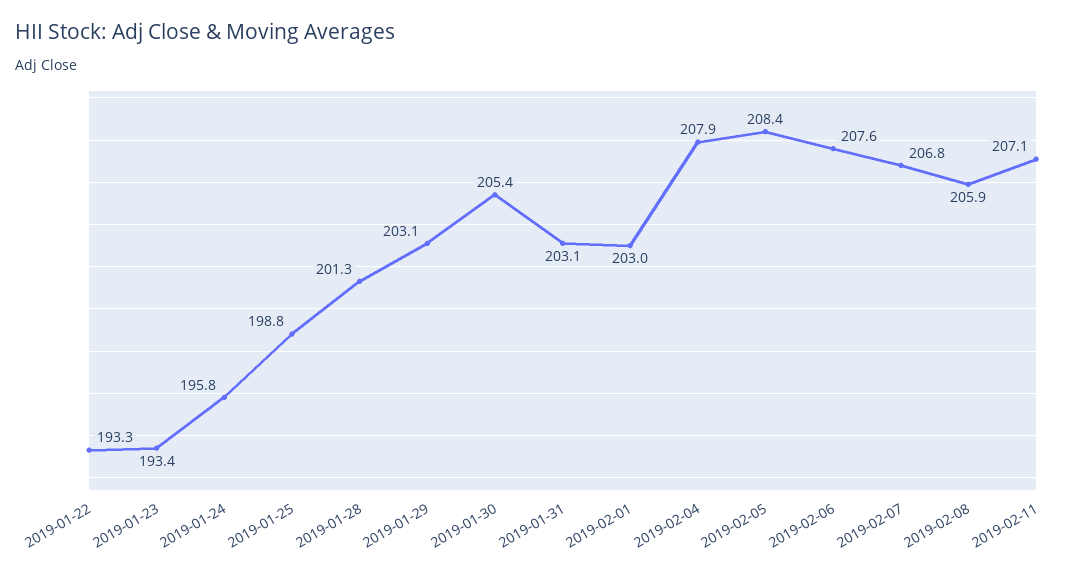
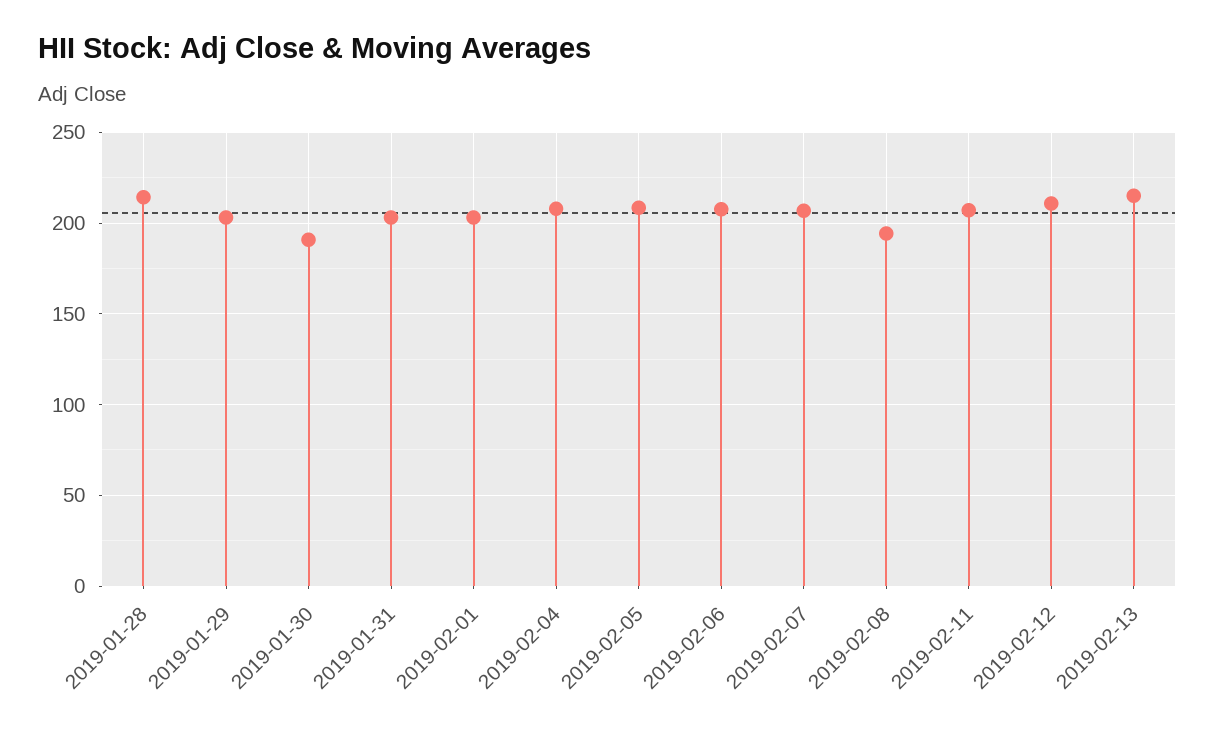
2019-01-22: 193.3 -> none
2019-01-23: 193.4 -> none
2019-01-24: 195.8 -> none
2019-01-25: 198.8 -> none
2019-01-28: 201.3 -> 215
2019-01-30: 205.4 -> 190
2019-02-08: 205.9 -> 195
2019-02-12: none -> 210
2019-02-13: none -> 215

